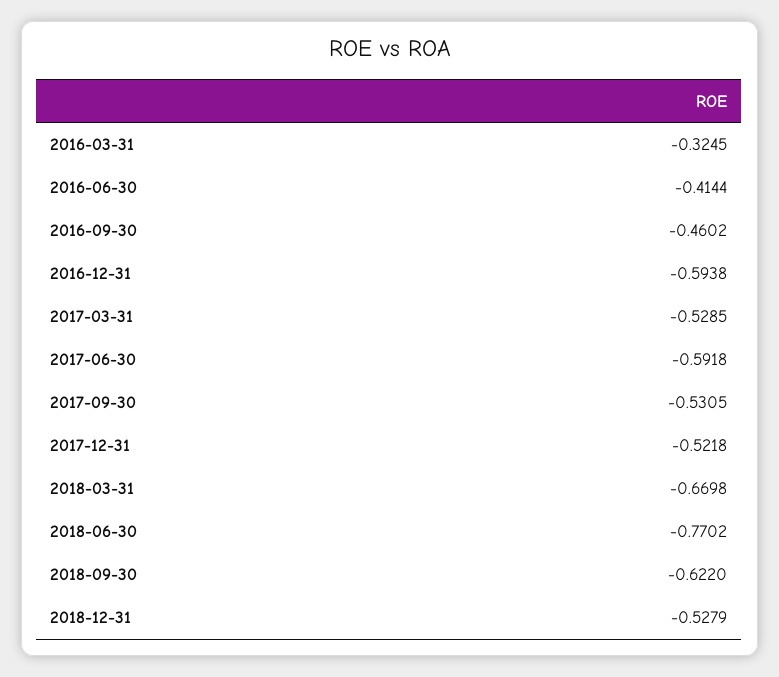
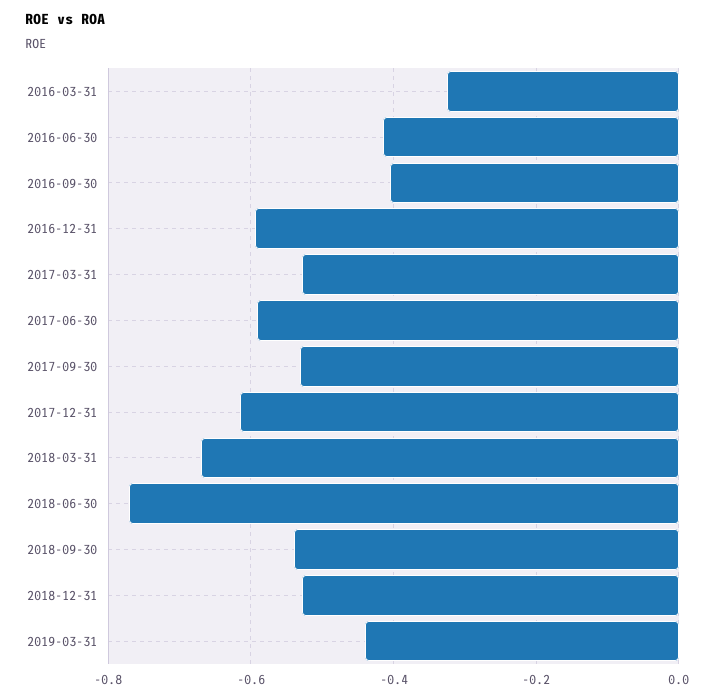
2016-09-30: -0.4602 -> -0.4
2017-12-31: -0.5218 -> -0.62
2018-09-30: -0.622 -> -0.54
2019-03-31: none -> -0.44

